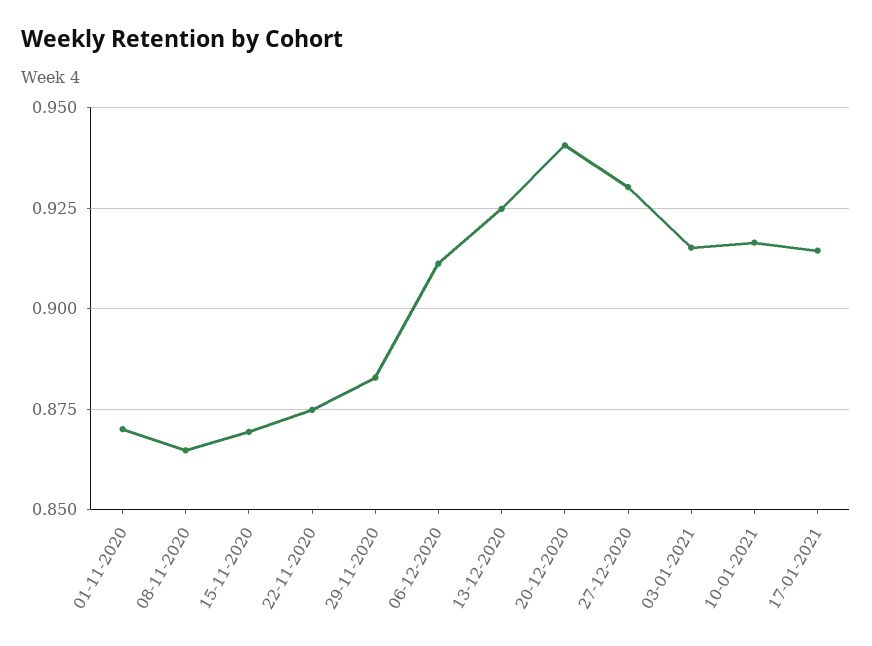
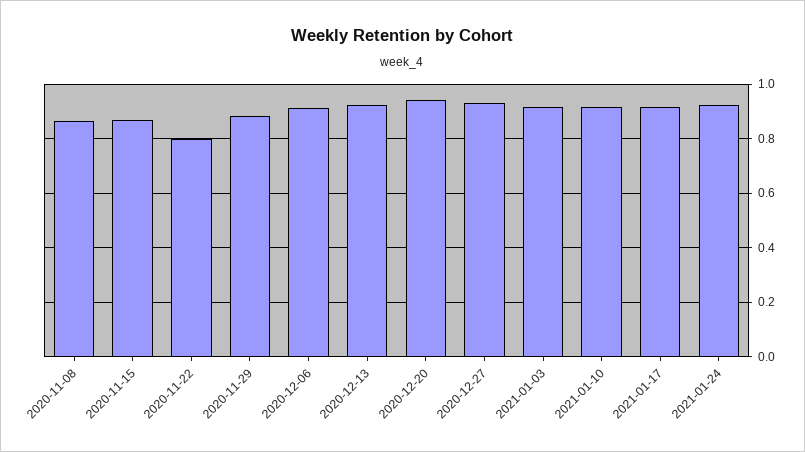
01-11-2020: 0.87 -> none
22-11-2020: 0.875 -> 0.8
2021-01-24: none -> 0.925

